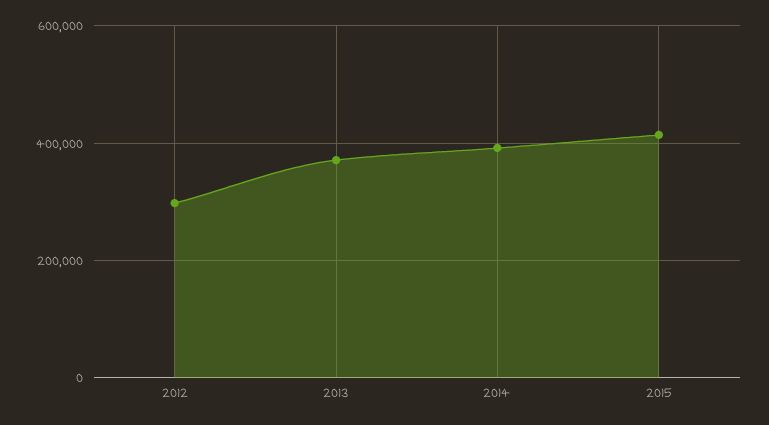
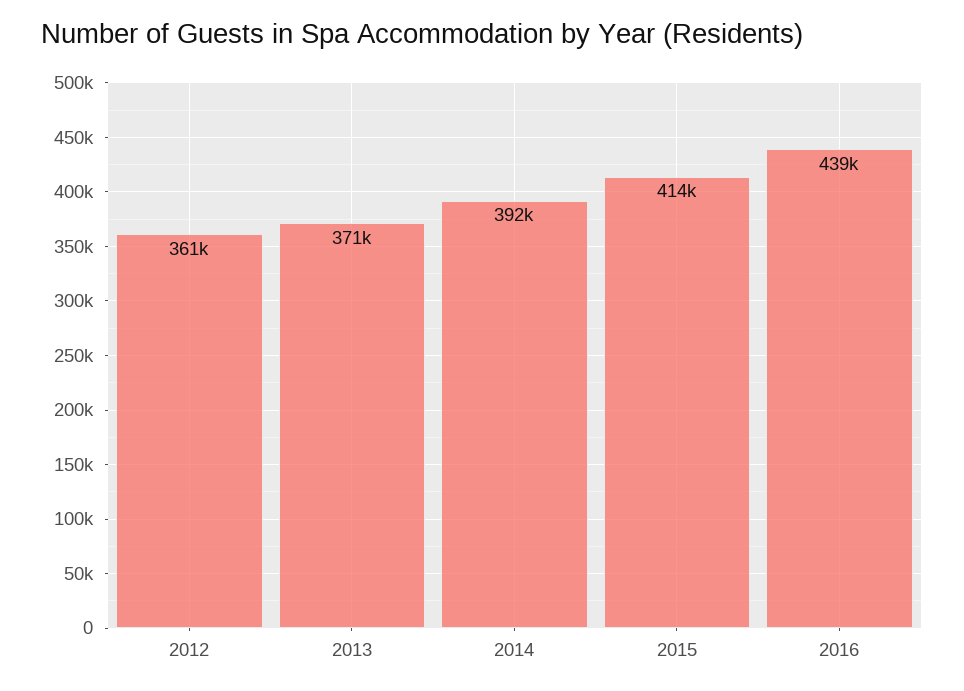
2012: 300000 -> 361000
2016: none -> 439000

